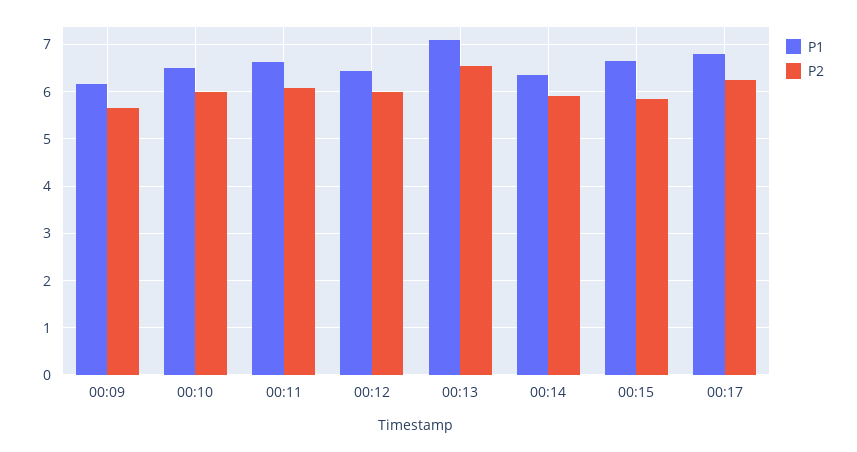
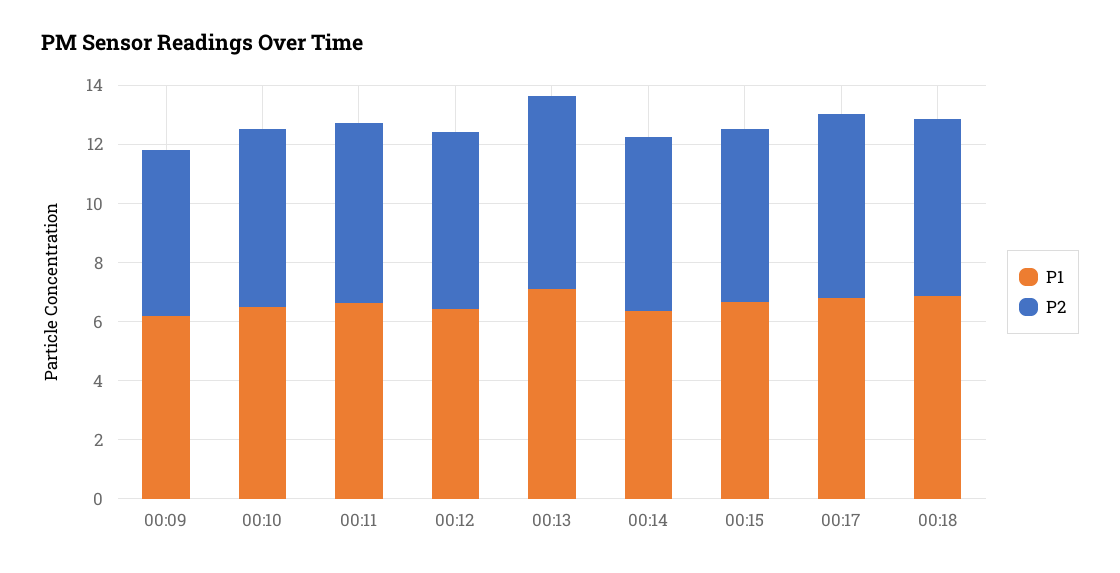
P1, 00:18: none -> 7
P2, 00:18: none -> 6

